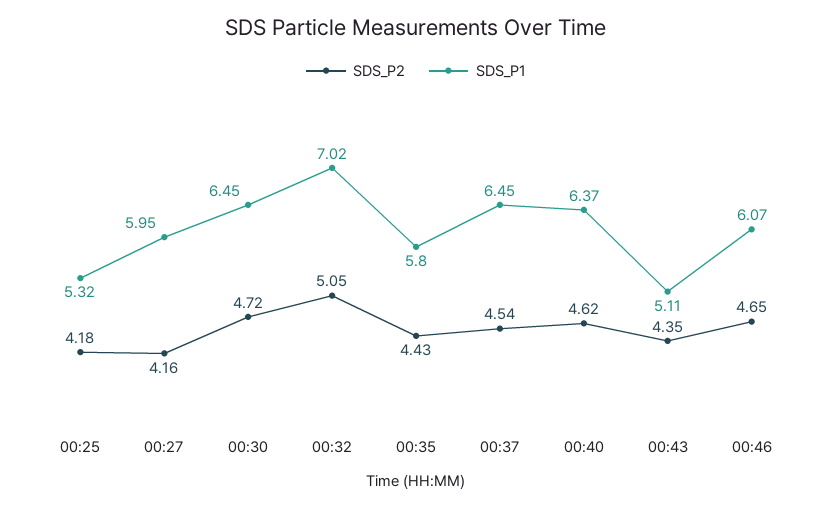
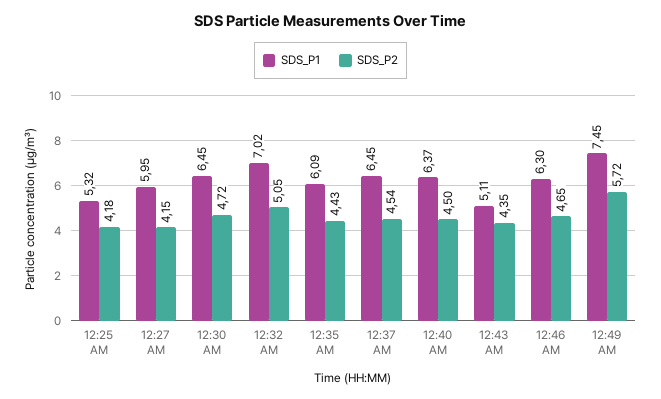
SDS_P2, 00:27: 4.16 -> 4.15
SDS_P1, 00:35: 5.8 -> 6.09
SDS_P2, 00:40: 4.62 -> 4.5
SDS_P1, 00:46: 6.07 -> 6.3
SDS_P1, 12:49 AM: none -> 7.45
SDS_P2, 12:49 AM: none -> 5.72

